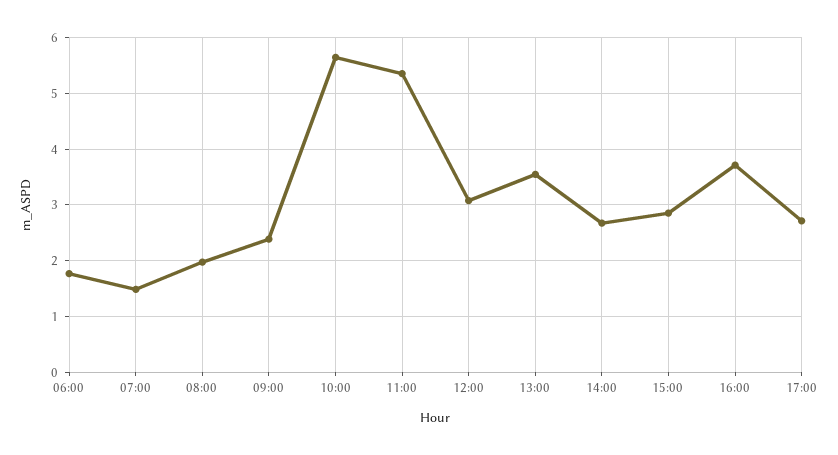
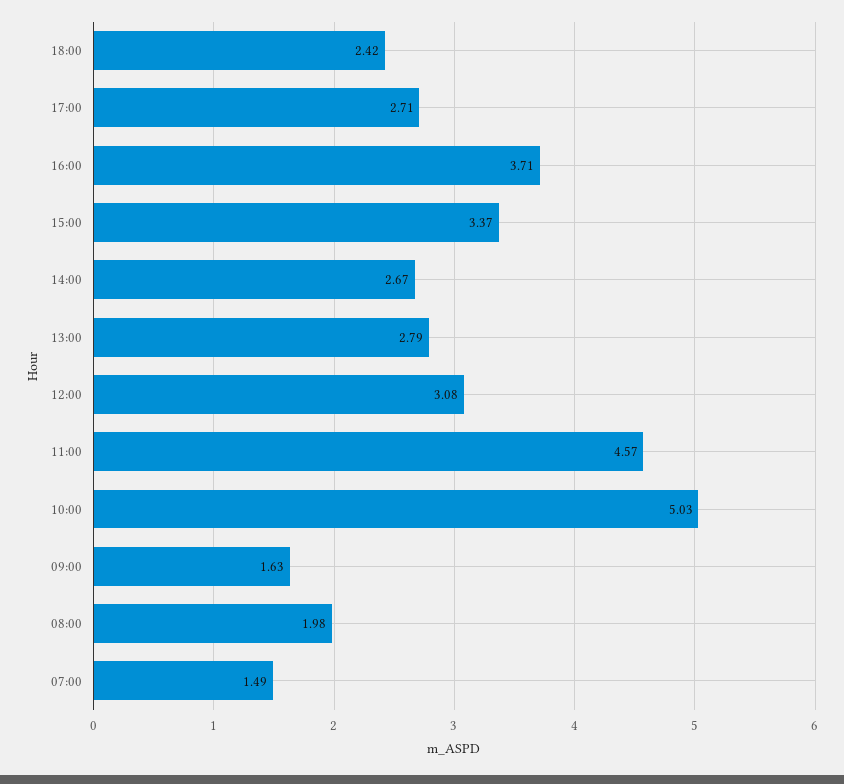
06:00: 1.8 -> none
09:00: 2.4 -> 1.63
10:00: 5.6 -> 5.03
11:00: 5.4 -> 4.57
13:00: 3.6 -> 2.79
15:00: 2.8 -> 3.37
18:00: none -> 2.42

